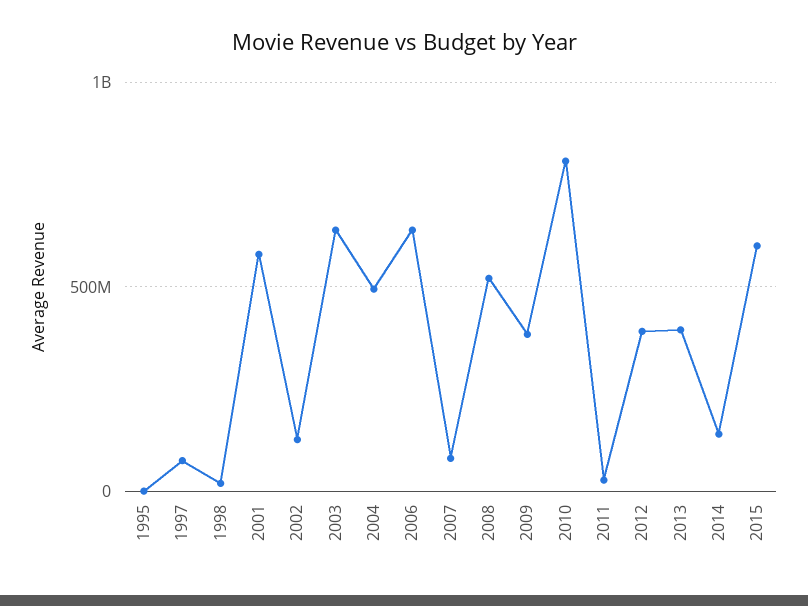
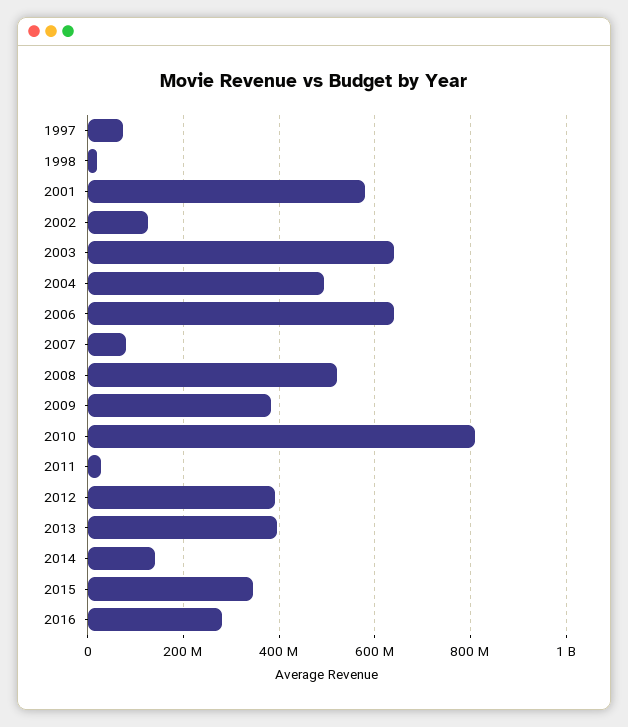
1995: 0 -> none
2015: 600000000 -> 340000000
2016: none -> 280000000

